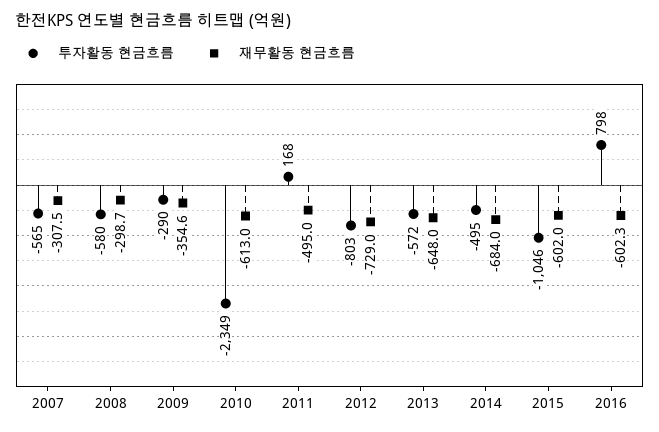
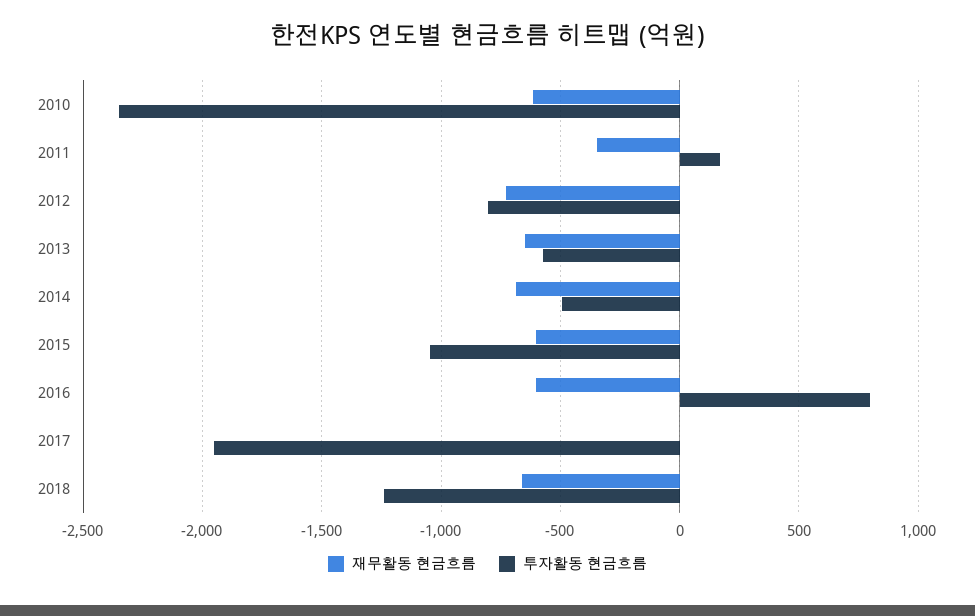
투자활동 현금흐름, 2007: -565 -> none
재무활동 현금흐름, 2007: -307.5 -> none
투자활동 현금흐름, 2008: -580 -> none
재무활동 현금흐름, 2008: -298.7 -> none
투자활동 현금흐름, 2009: -290 -> none
재무활동 현금흐름, 2009: -354.6 -> none
재무활동 현금흐름, 2011: -495 -> -350
재무활동 현금흐름, 2017: none -> 0
투자활동 현금흐름, 2017: none -> -1950
재무활동 현금흐름, 2018: none -> -650
투자활동 현금흐름, 2018: none -> -1250

